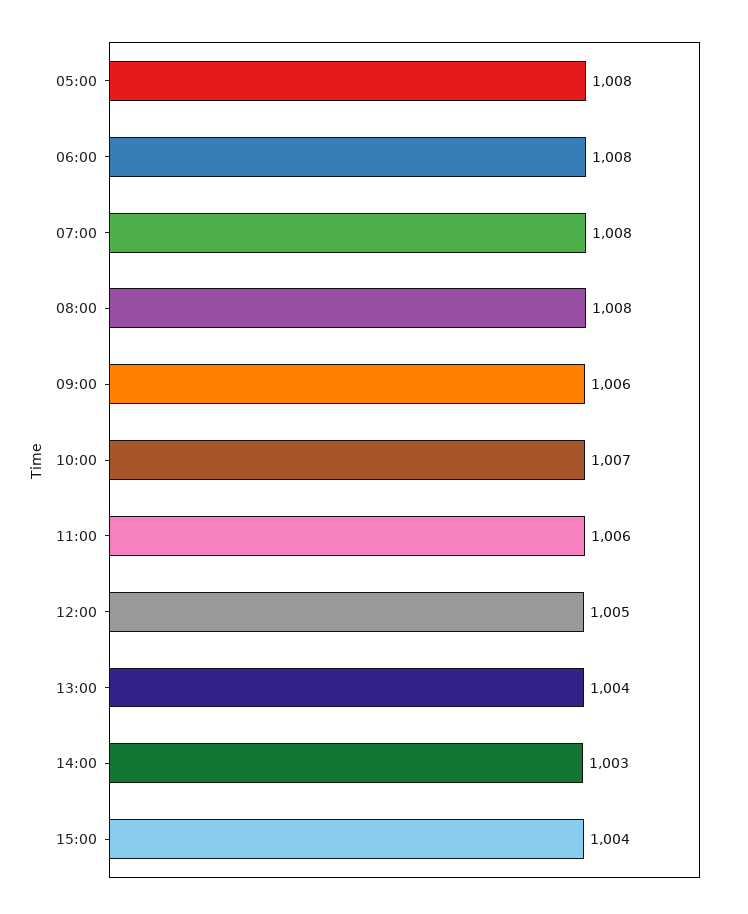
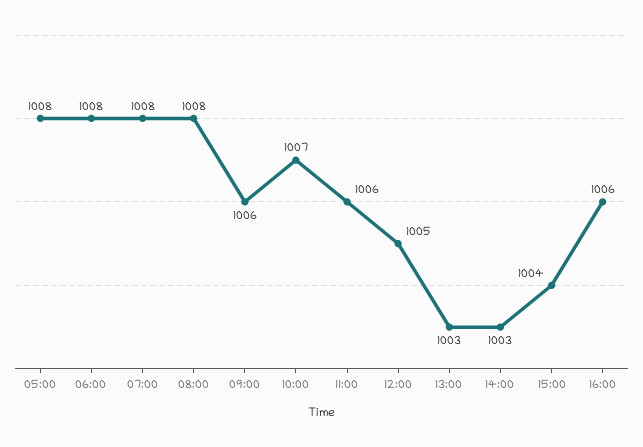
13:00: 1004 -> 1003
16:00: none -> 1006

